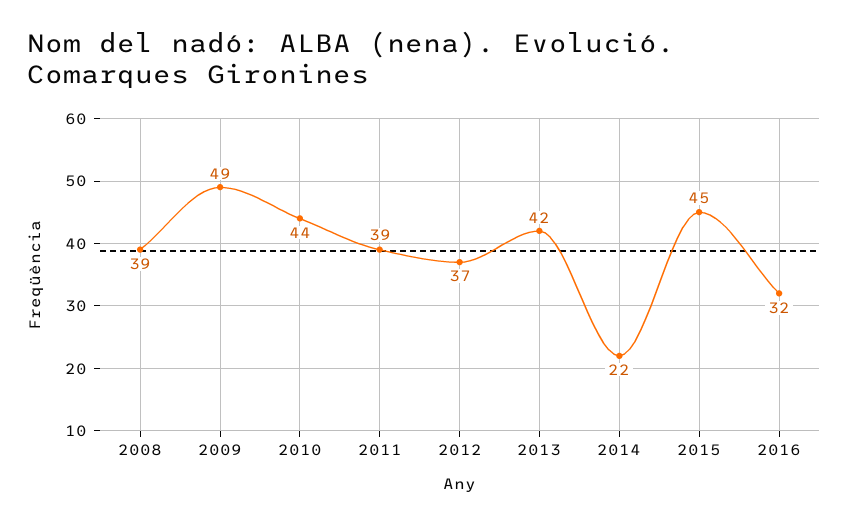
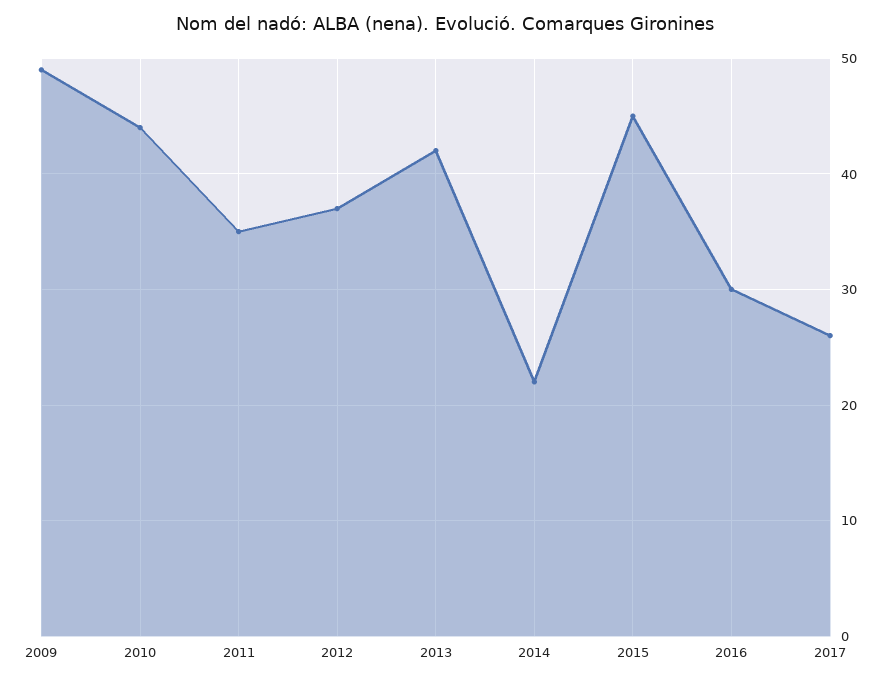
2008: 39 -> none
2011: 39 -> 35
2016: 32 -> 30
2017: none -> 26

